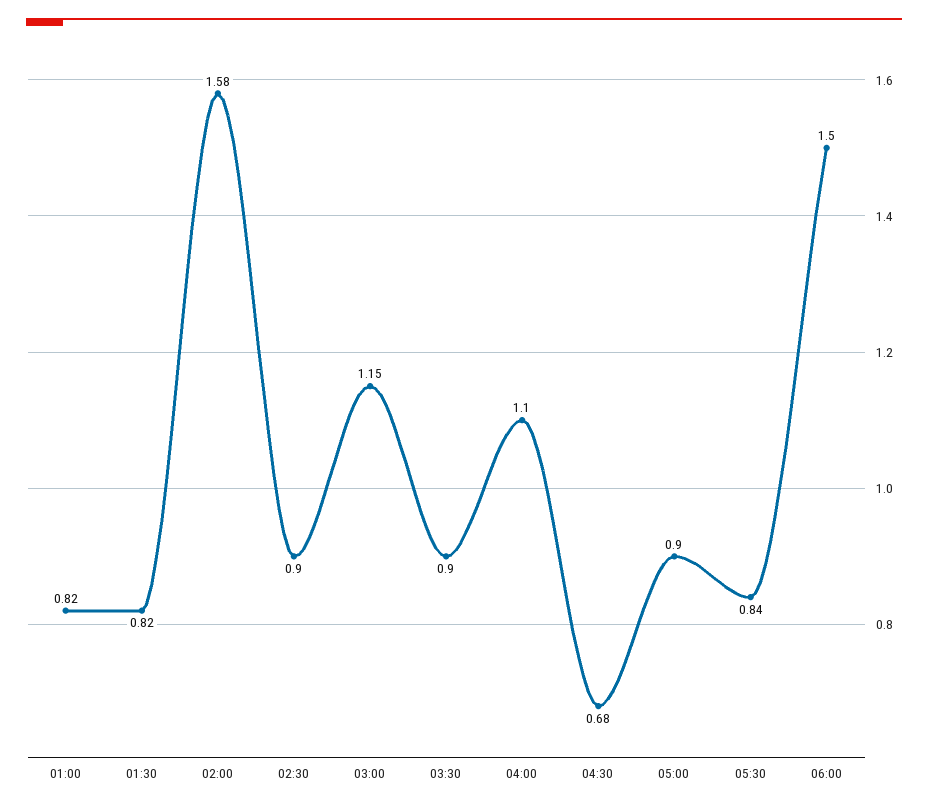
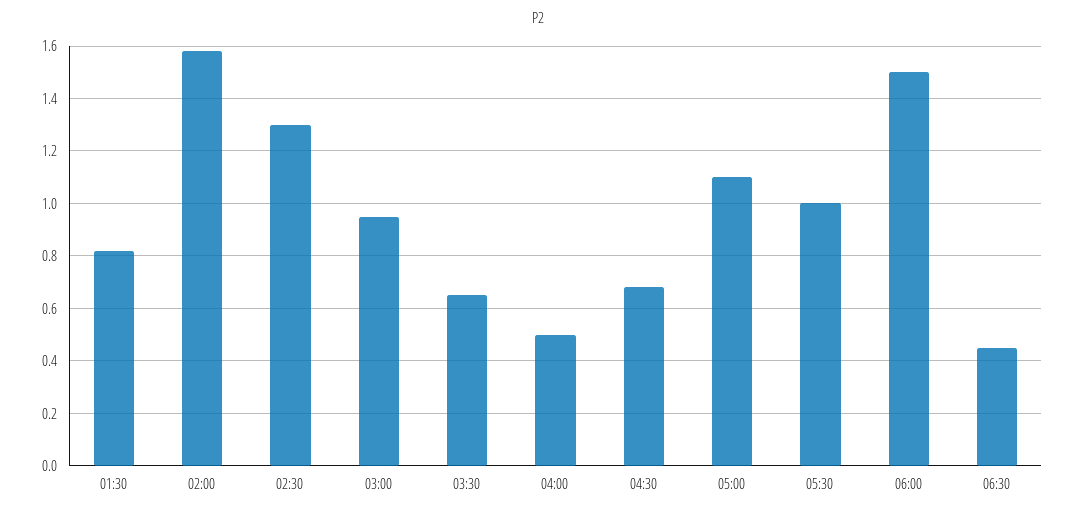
01:00: 0.82 -> none
02:30: 0.9 -> 1.3
03:00: 1.15 -> 0.95
03:30: 0.9 -> 0.65
04:00: 1.1 -> 0.5
05:00: 0.9 -> 1.1
05:30: 0.84 -> 1
06:30: none -> 0.45

